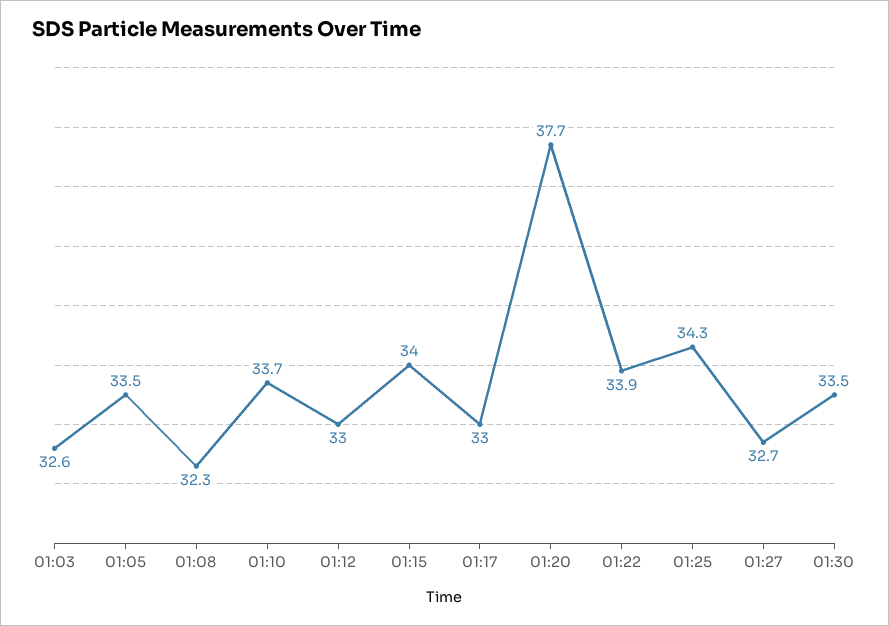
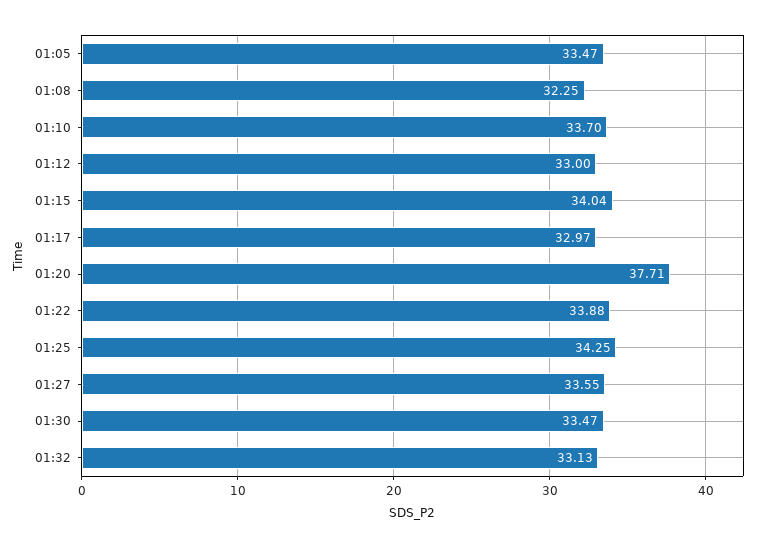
01:03: 32.6 -> none
01:27: 32.7 -> 33.55
01:32: none -> 33.13

